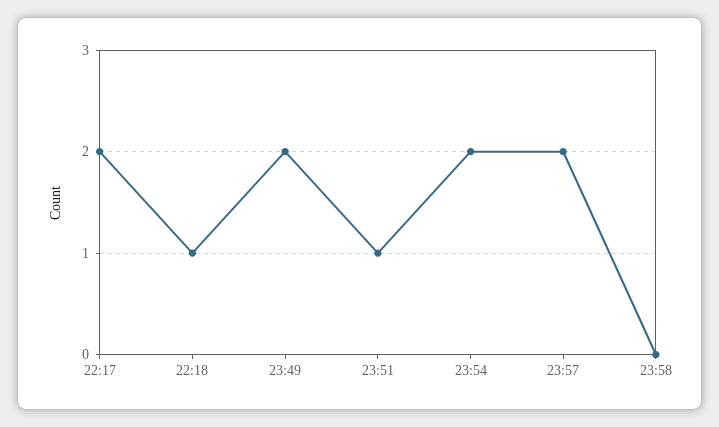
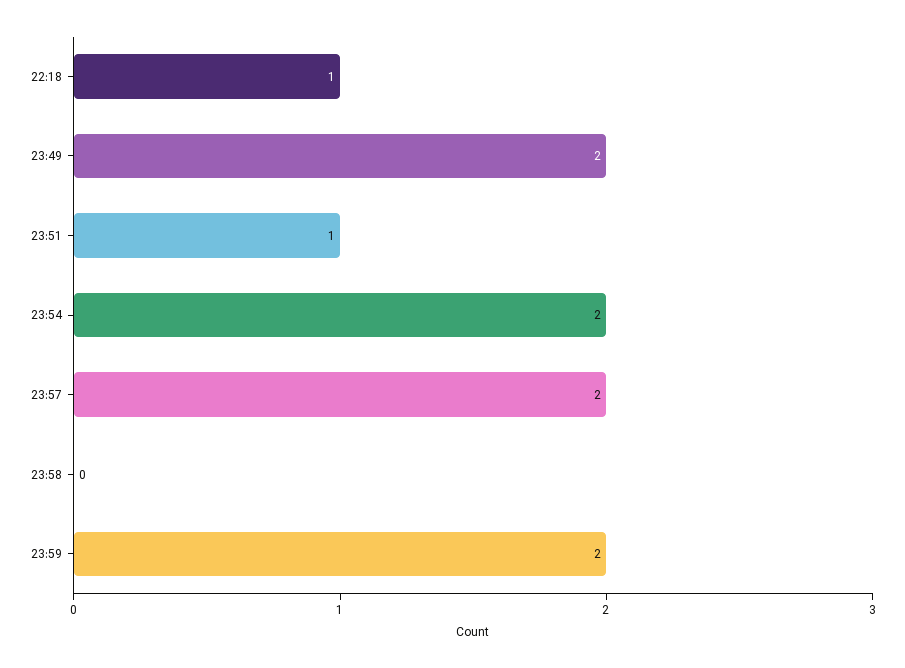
22:17: 2 -> none
23:59: none -> 2

